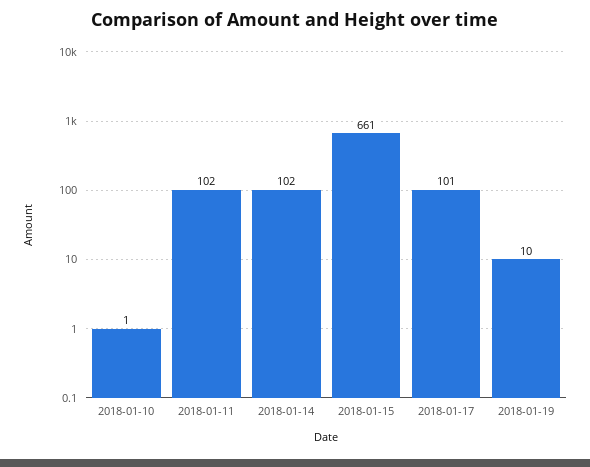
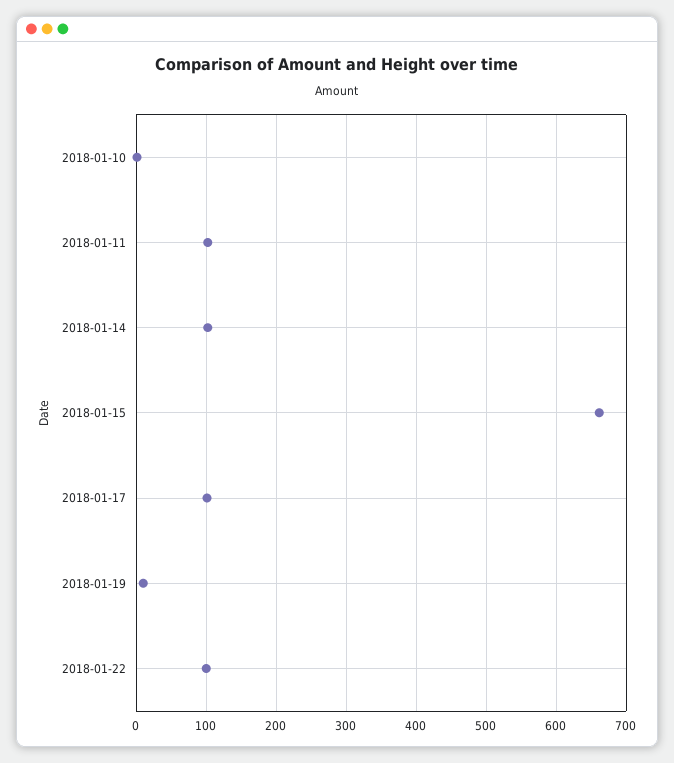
2018-01-22: none -> 100

